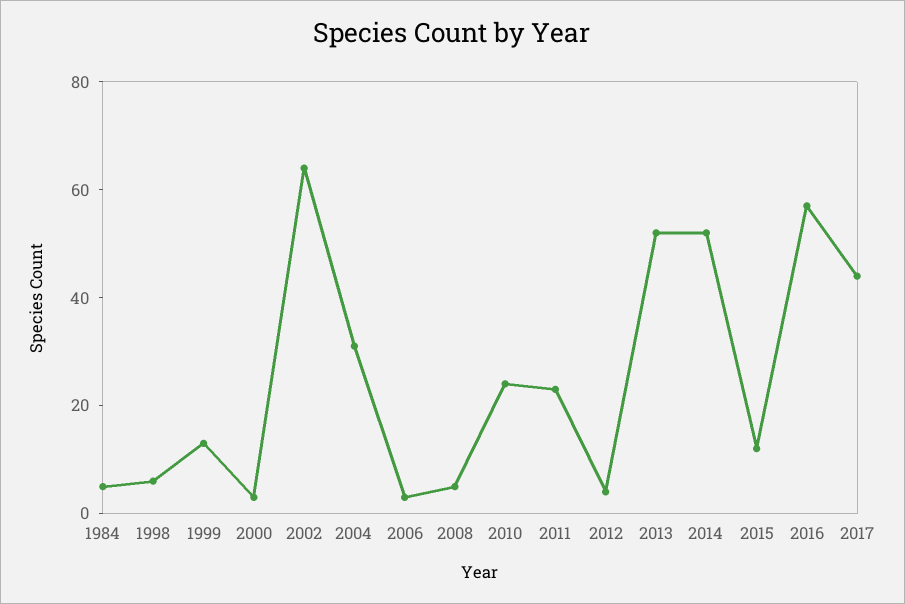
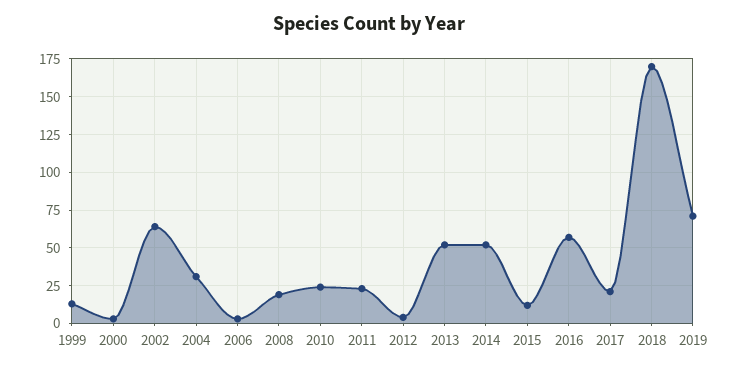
1984: 5 -> none
1998: 5 -> none
2008: 5 -> 20
2017: 45 -> 20
2018: none -> 170
2019: none -> 70

